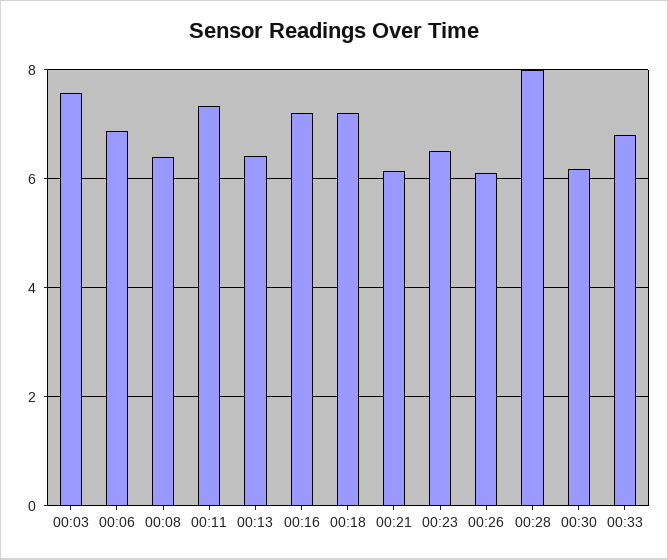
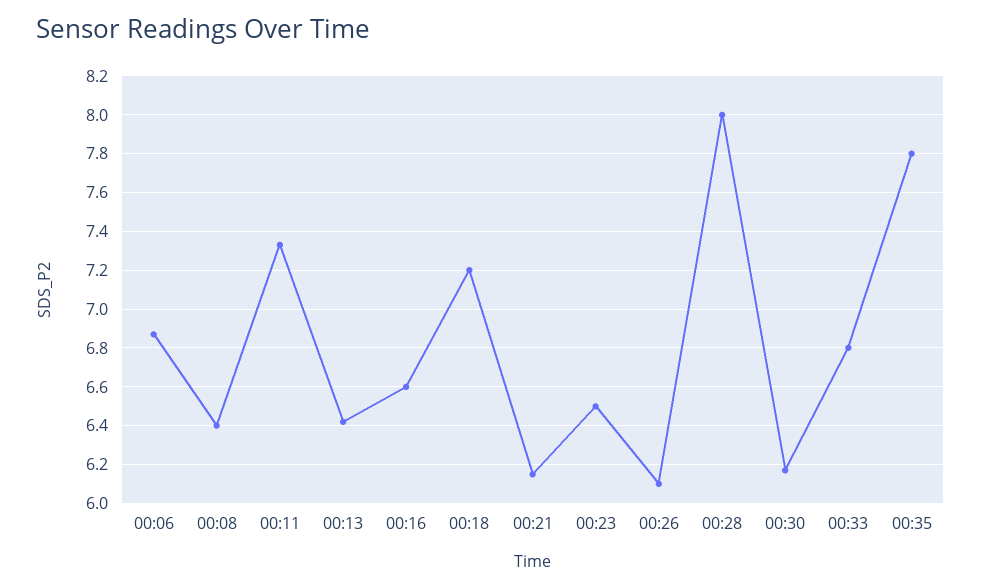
00:03: 7.6 -> none
00:16: 7.2 -> 6.6
00:35: none -> 7.8

